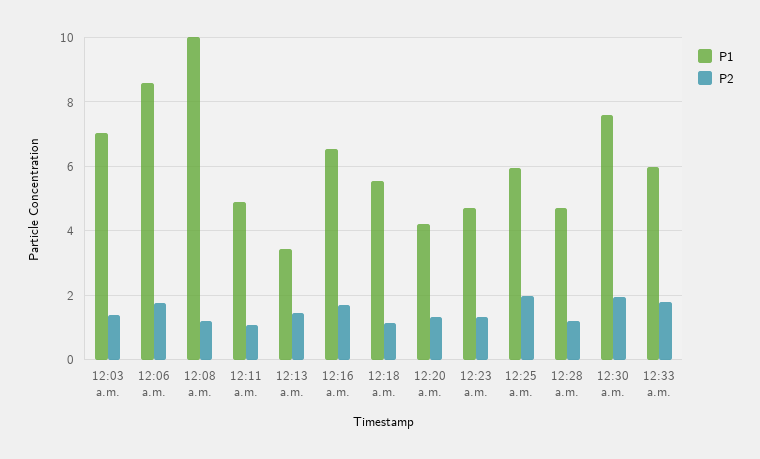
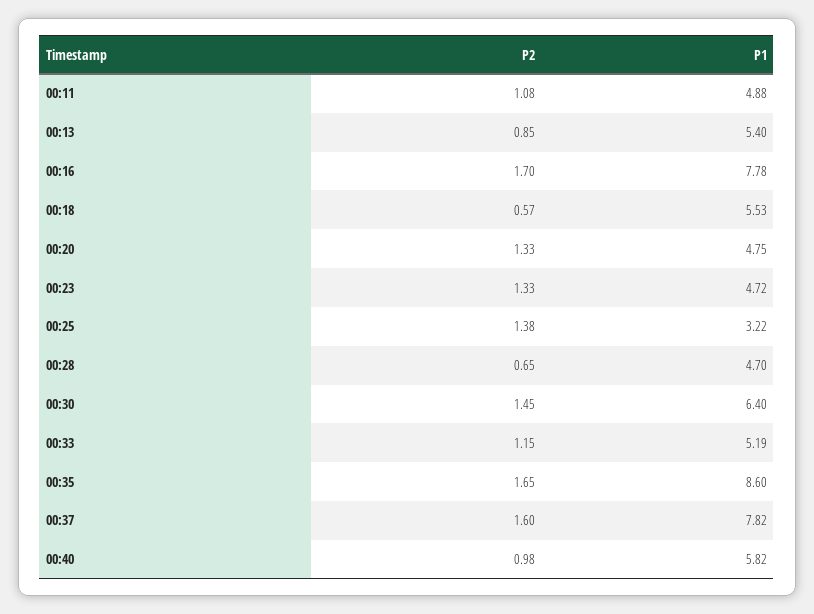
P1, 12:03 a.m.: 7 -> none
P2, 12:03 a.m.: 1.4 -> none
P1, 12:06 a.m.: 8.6 -> none
P2, 12:06 a.m.: 1.8 -> none
P1, 12:08 a.m.: 10 -> none
P2, 12:08 a.m.: 1.2 -> none
P1, 12:13 a.m.: 3.4 -> 5.4
P2, 12:13 a.m.: 1.4 -> 0.85
P1, 12:16 a.m.: 6.6 -> 7.78
P2, 12:18 a.m.: 1.2 -> 0.57
P1, 12:20 a.m.: 4.2 -> 4.75
P1, 12:25 a.m.: 6 -> 3.22
P2, 12:25 a.m.: 2 -> 1.38
P2, 12:28 a.m.: 1.2 -> 0.65
P1, 12:30 a.m.: 7.6 -> 6.4
P2, 12:30 a.m.: 2 -> 1.45
P1, 12:33 a.m.: 6 -> 5.19
P2, 12:33 a.m.: 1.8 -> 1.15
P2, 00:35: none -> 1.65
P1, 00:35: none -> 8.6
P2, 00:37: none -> 1.6
P1, 00:37: none -> 7.82
P2, 00:40: none -> 0.98
P1, 00:40: none -> 5.82

